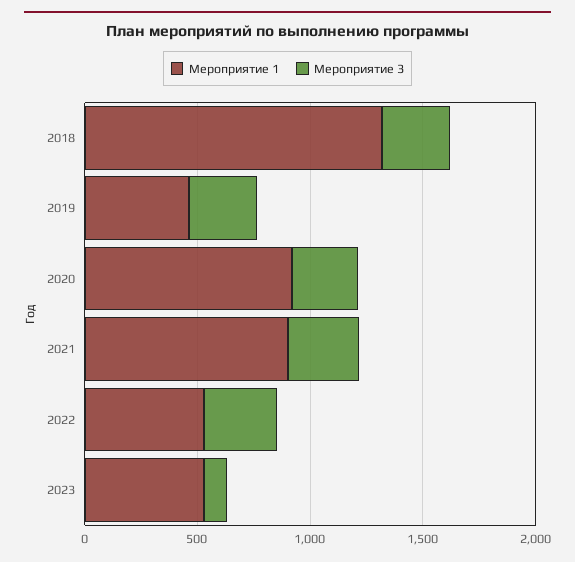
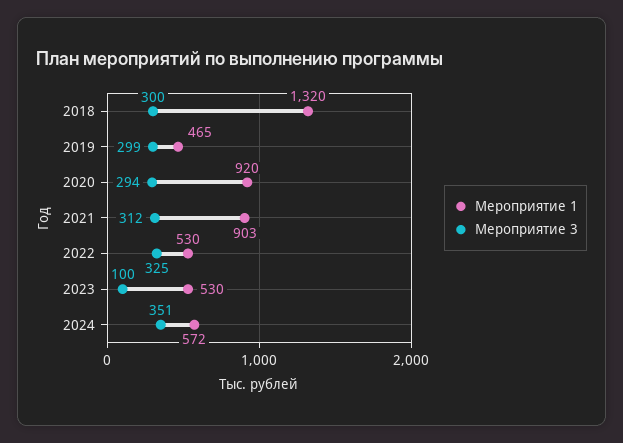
Мероприятие 1, 2024: none -> 572
Мероприятие 3, 2024: none -> 351

